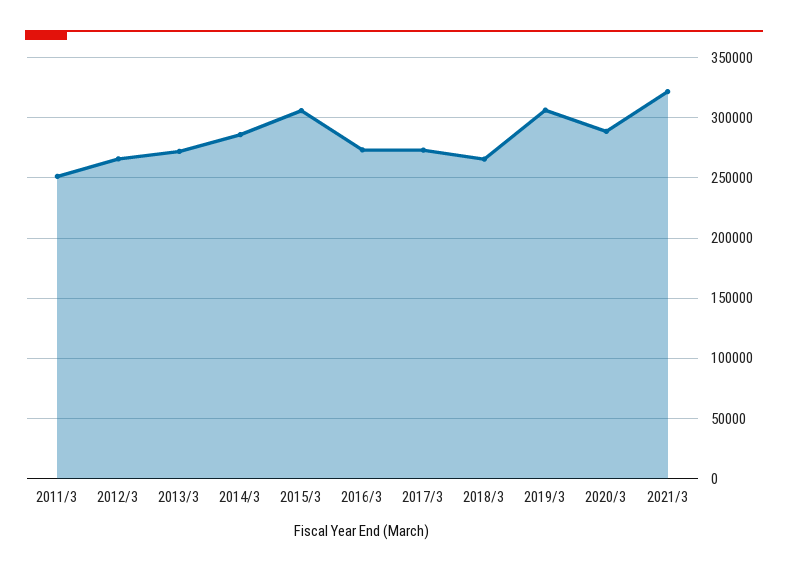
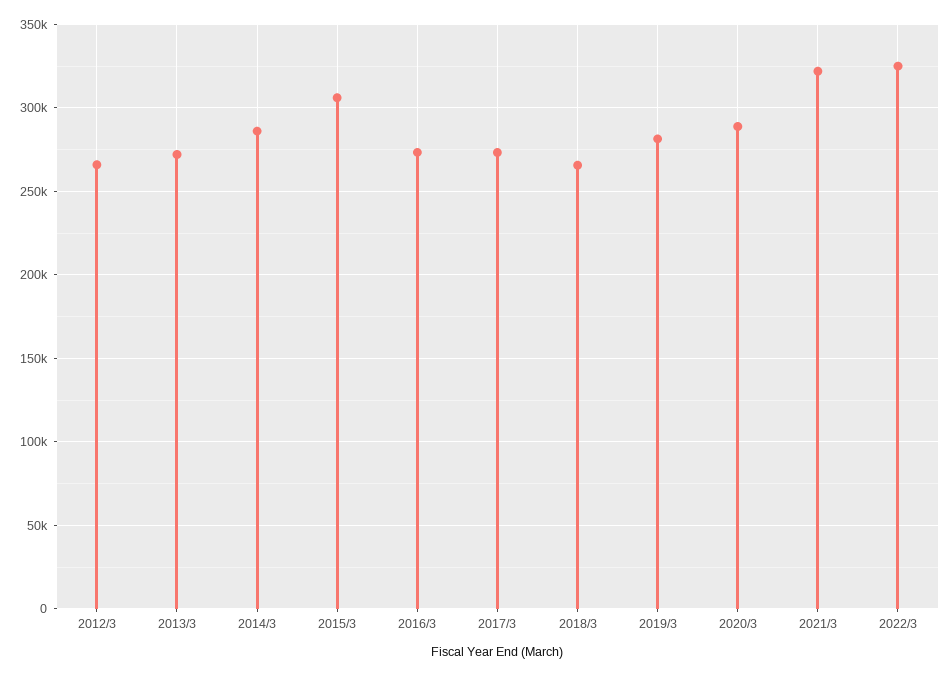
2011/3: 250000 -> none
2019/3: 305000 -> 280000
2022/3: none -> 325000

